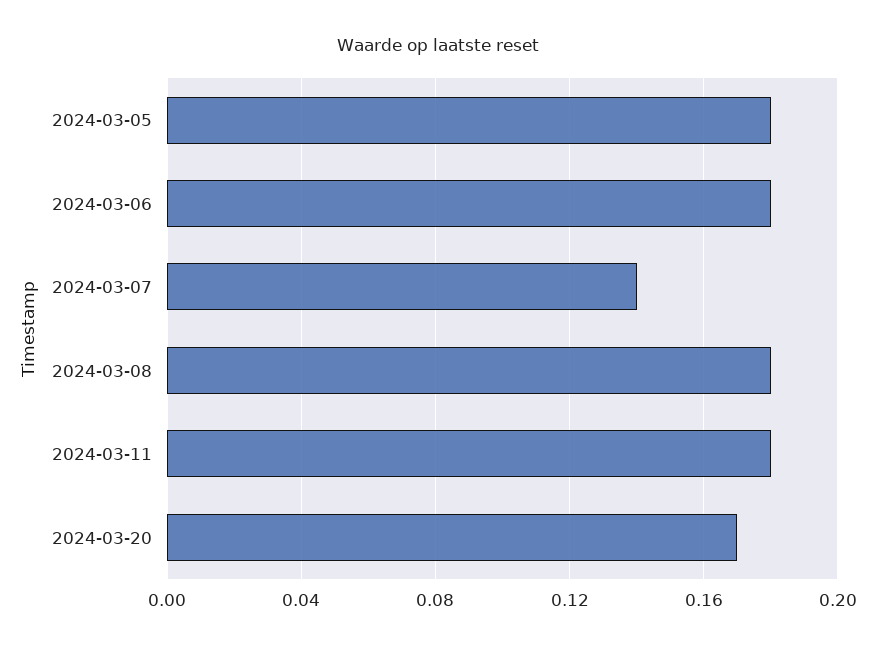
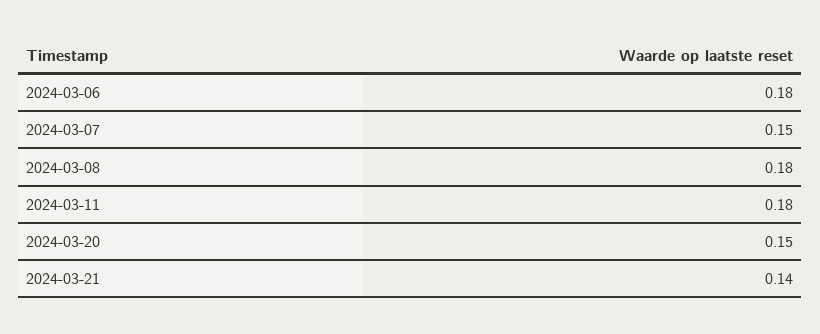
2024-03-05: 0.18 -> none
2024-03-07: 0.14 -> 0.15
2024-03-20: 0.17 -> 0.15
2024-03-21: none -> 0.14

